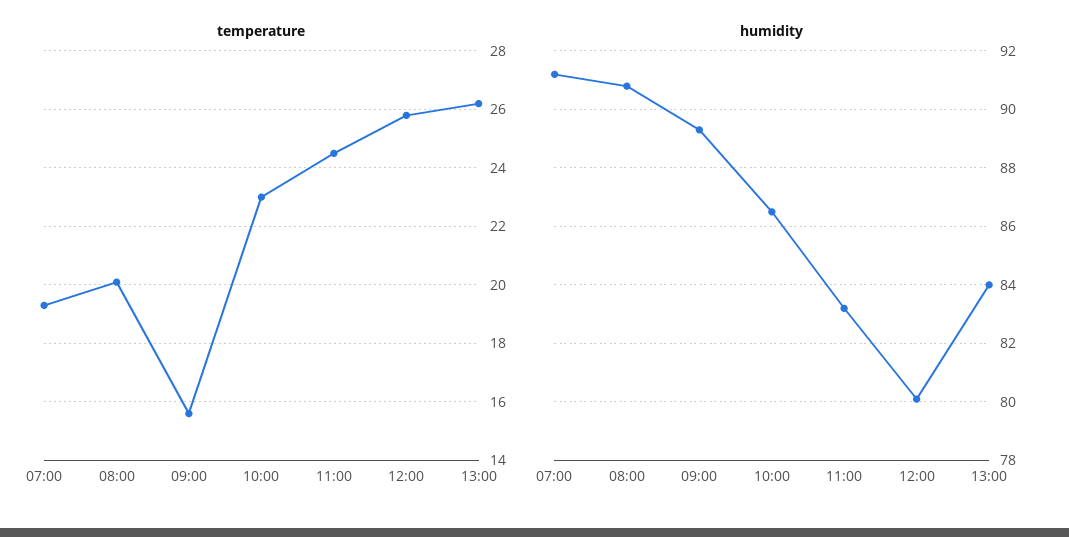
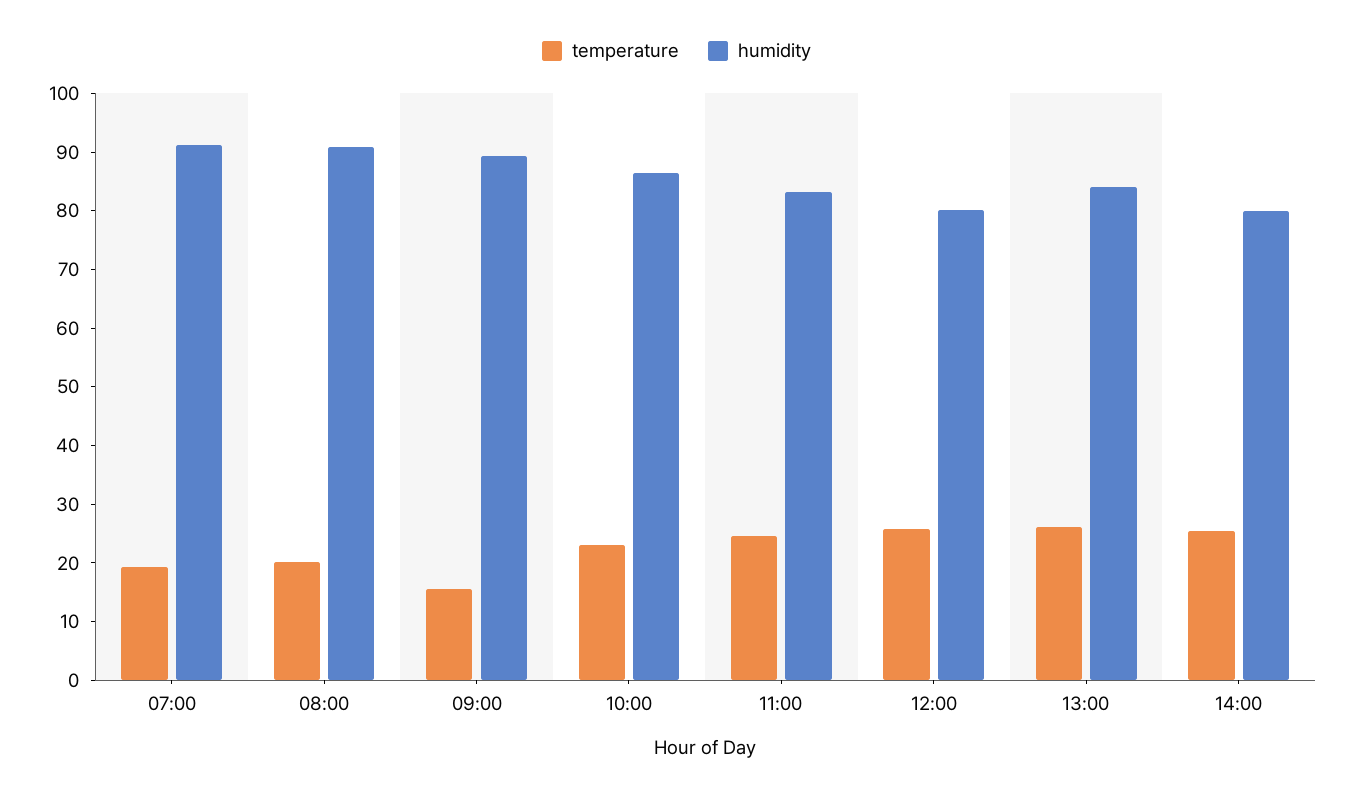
temperature, 14:00: none -> 26
humidity, 14:00: none -> 80

